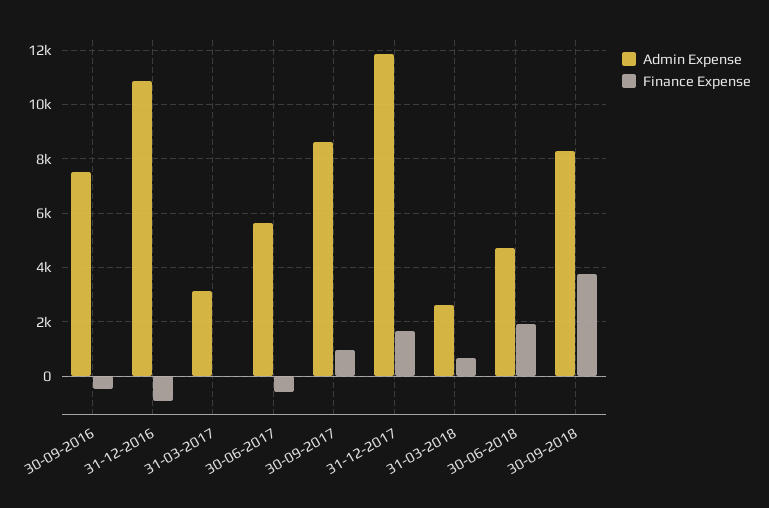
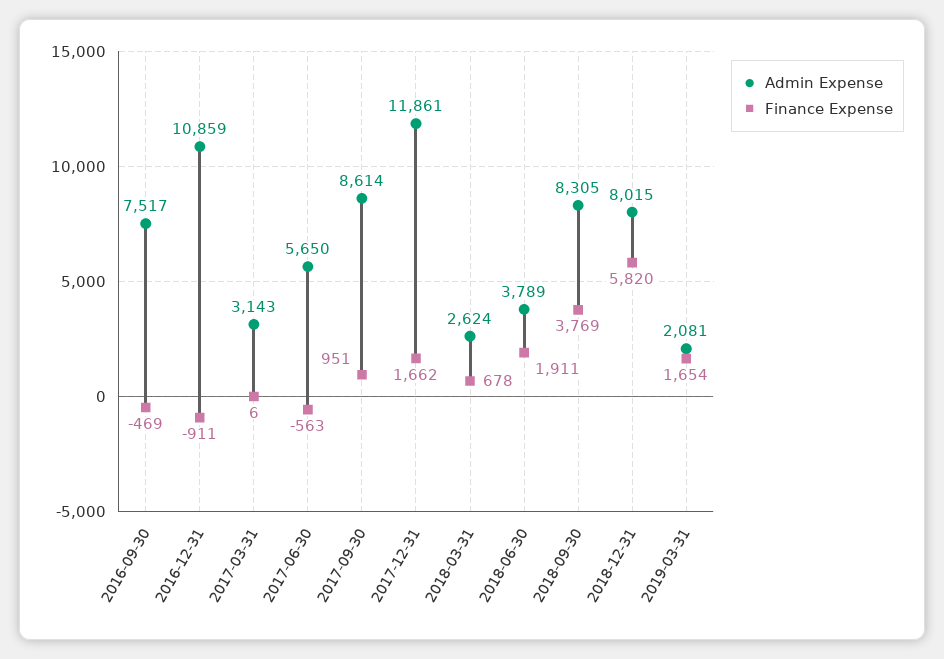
Admin Expense, 30-06-2018: 4750 -> 3789
Admin Expense, 2018-12-31: none -> 8015
Finance Expense, 2018-12-31: none -> 5820
Admin Expense, 2019-03-31: none -> 2081
Finance Expense, 2019-03-31: none -> 1654

